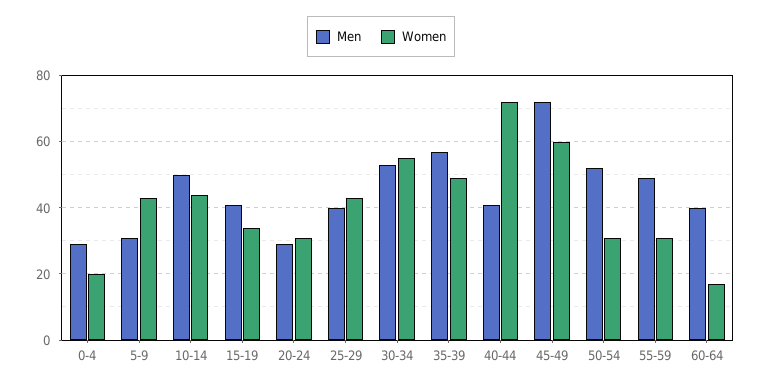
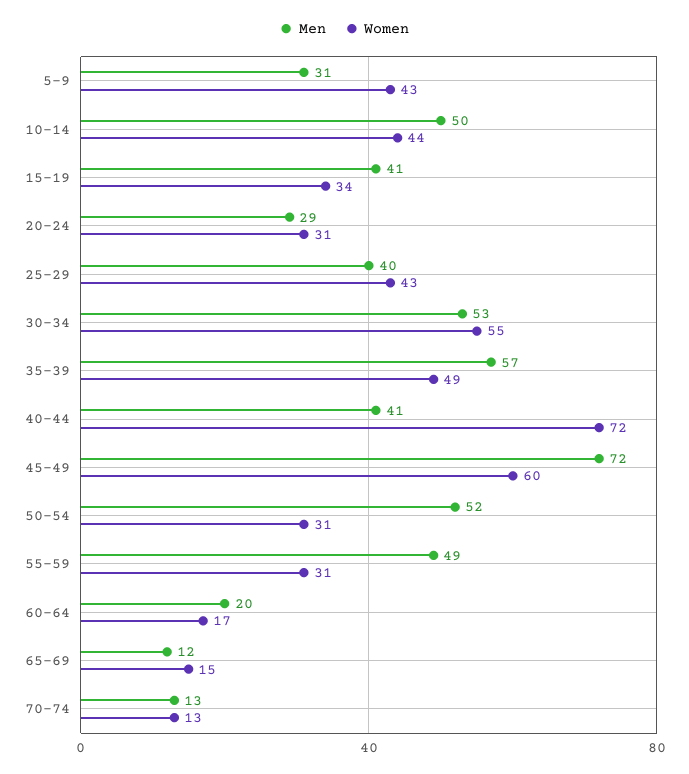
Men, 0-4: 30 -> none
Women, 0-4: 20 -> none
Men, 60-64: 40 -> 20
Men, 65-69: none -> 12
Women, 65-69: none -> 15
Men, 70-74: none -> 13
Women, 70-74: none -> 13

